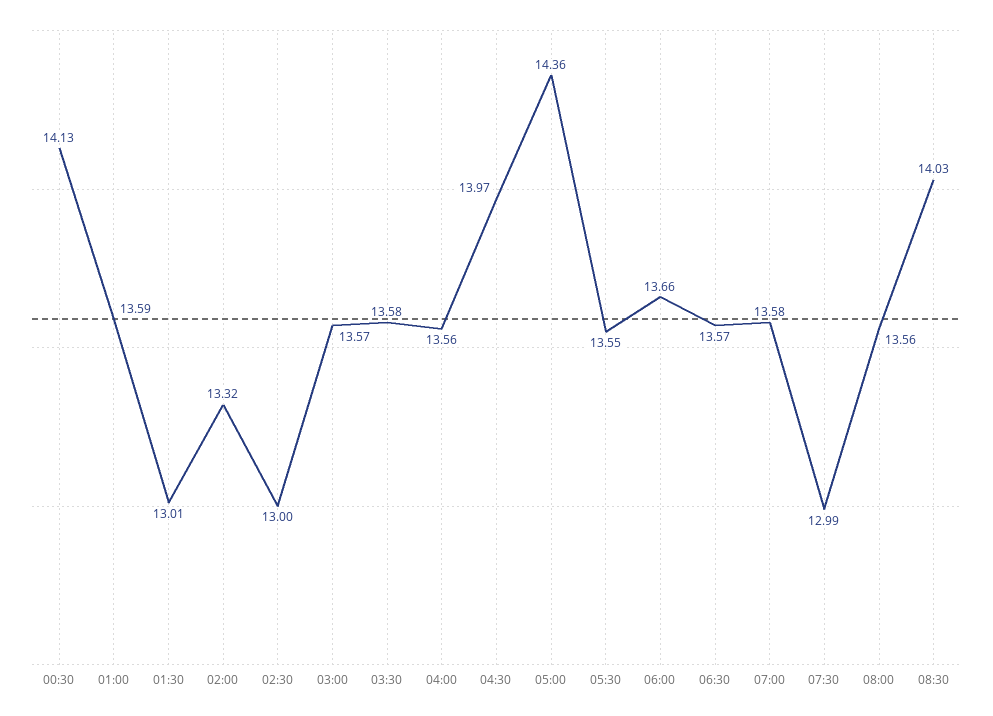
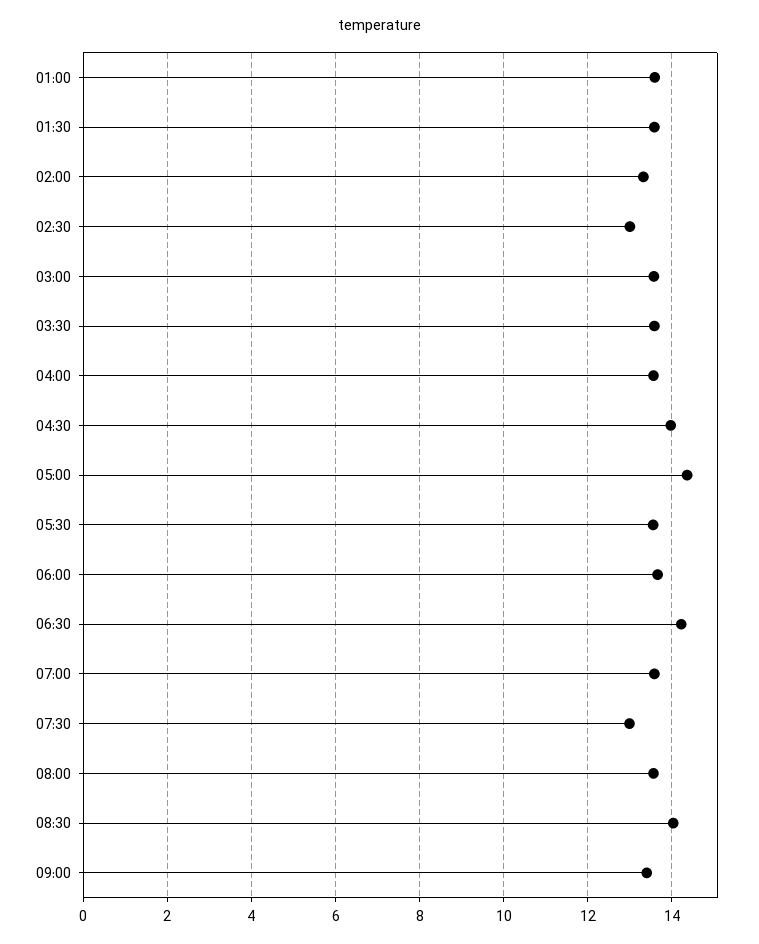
00:30: 14.13 -> none
01:30: 13.01 -> 13.6
06:30: 13.57 -> 14.2
09:00: none -> 13.4

